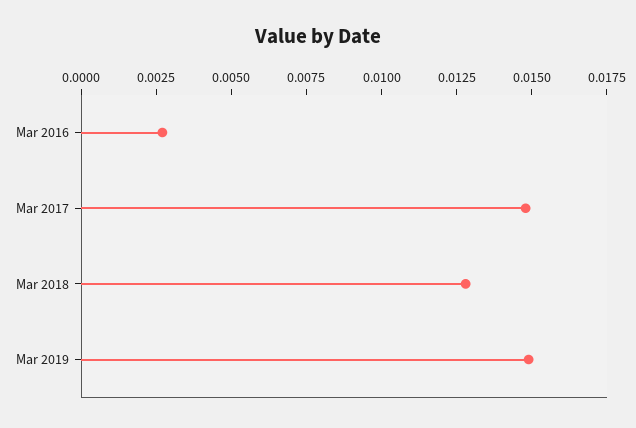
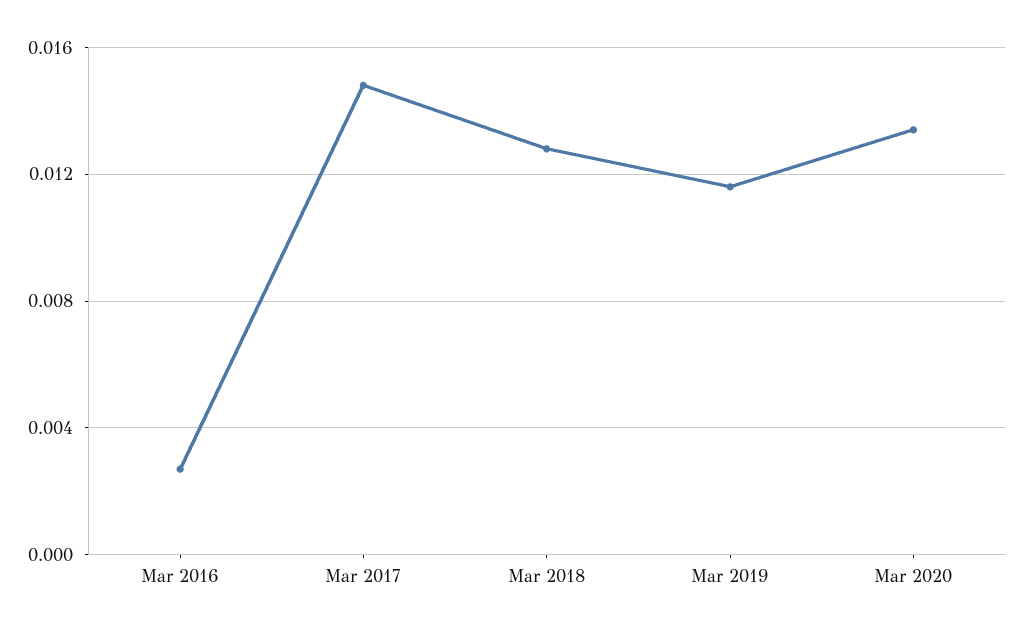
Mar 2019: 0.015 -> 0.0115
Mar 2020: none -> 0.0135

